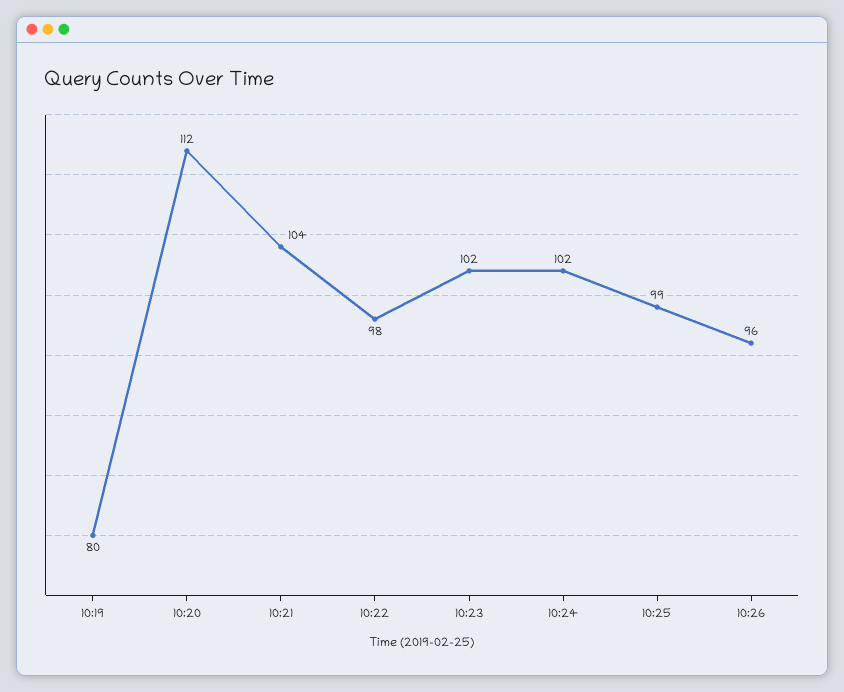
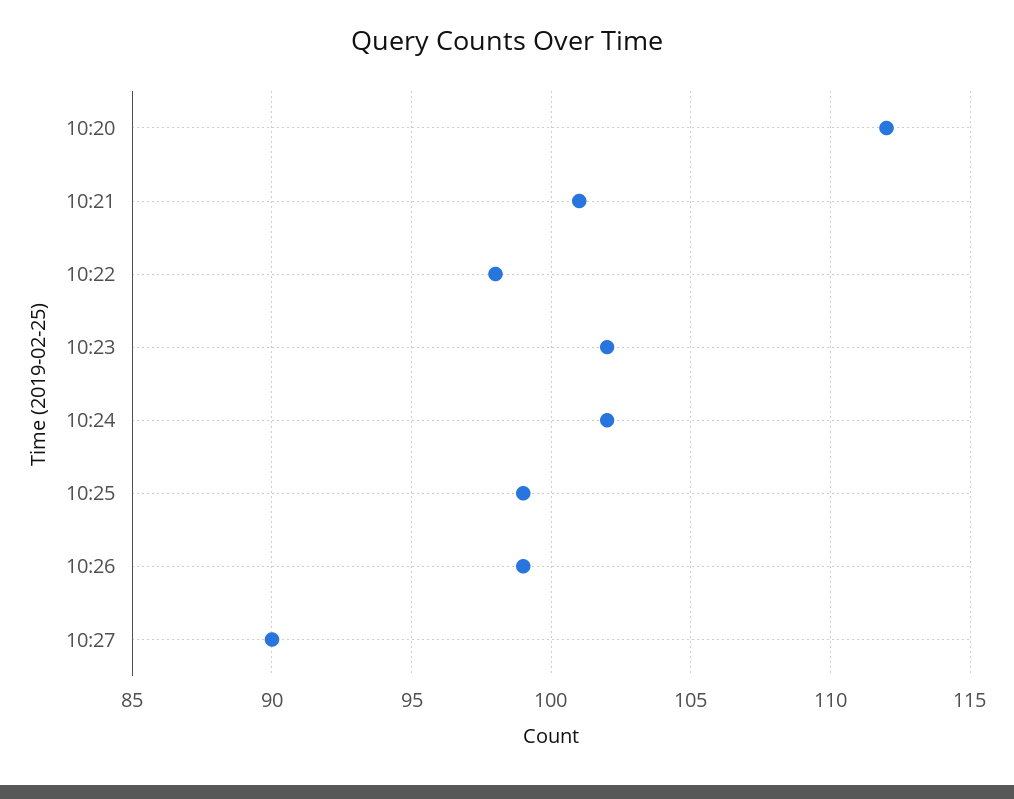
10:19: 80 -> none
10:21: 104 -> 101
10:26: 96 -> 99
10:27: none -> 90

